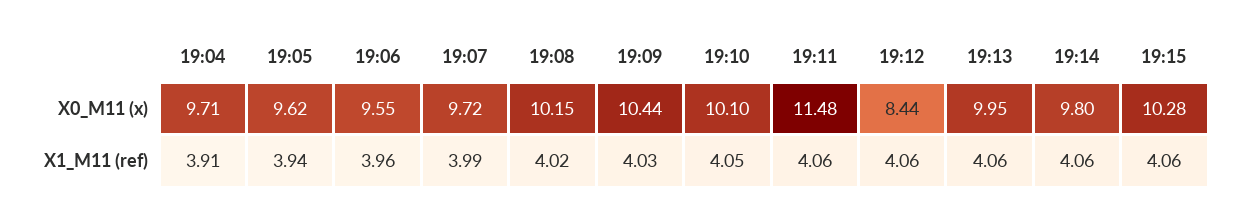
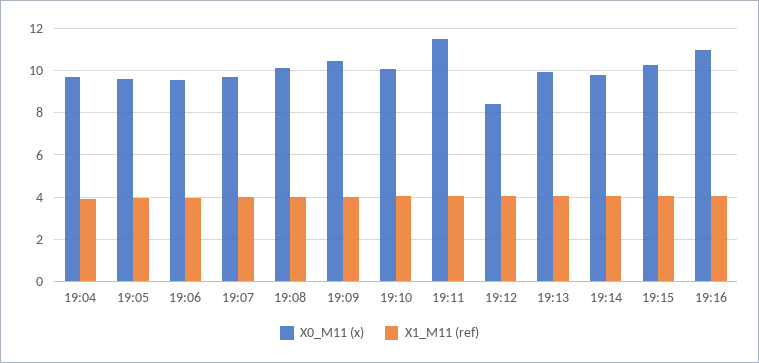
X0_M11 (x), 19:16: none -> 11
X1_M11 (ref), 19:16: none -> 4

